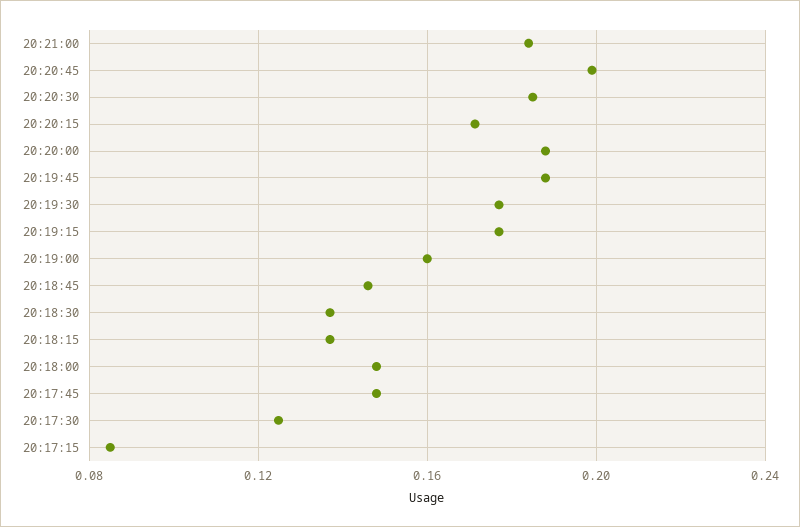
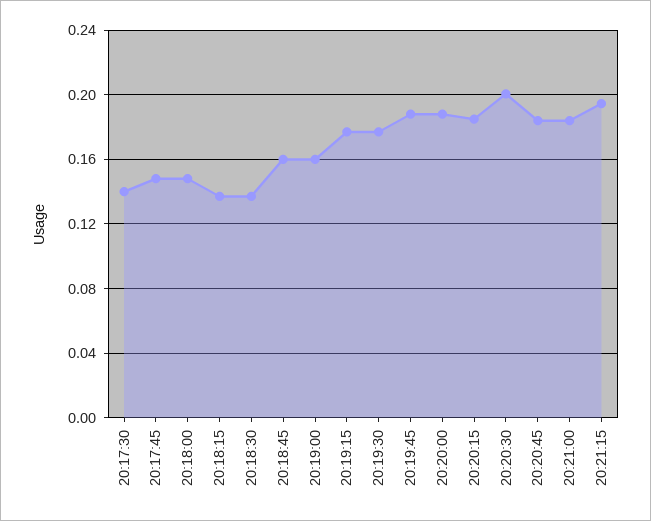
20:20:45: 0.2 -> 0.185
20:20:30: 0.185 -> 0.2
20:20:15: 0.17 -> 0.185
20:18:45: 0.145 -> 0.16
20:17:30: 0.125 -> 0.14
20:17:15: 0.085 -> none
20:21:15: none -> 0.195

